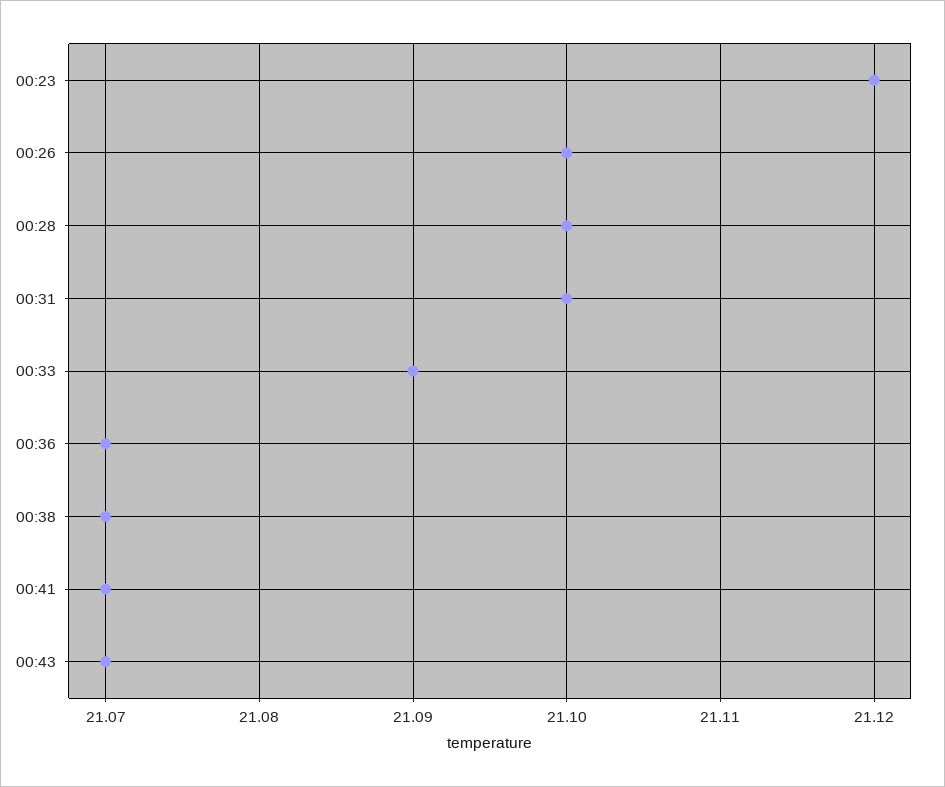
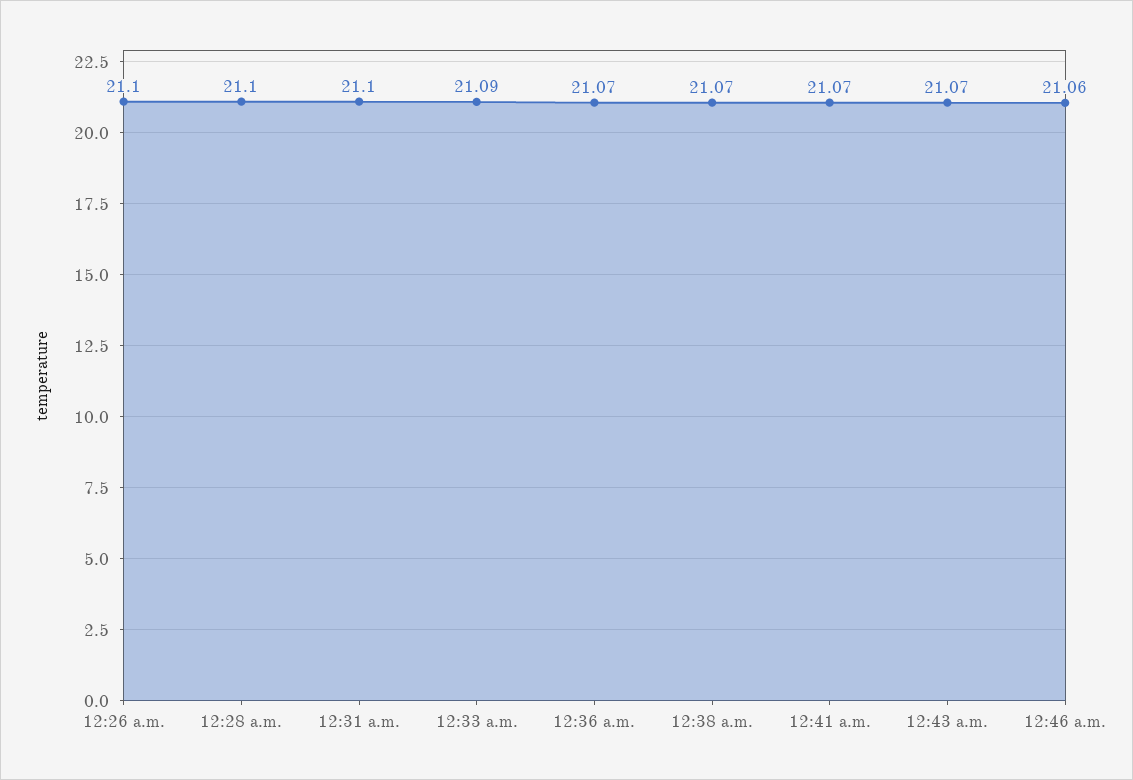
00:23: 21.12 -> none
12:46 a.m.: none -> 21.06

